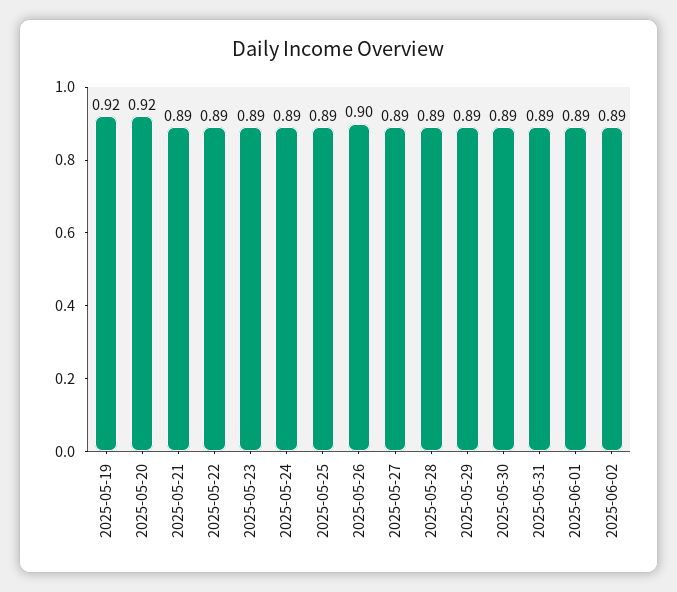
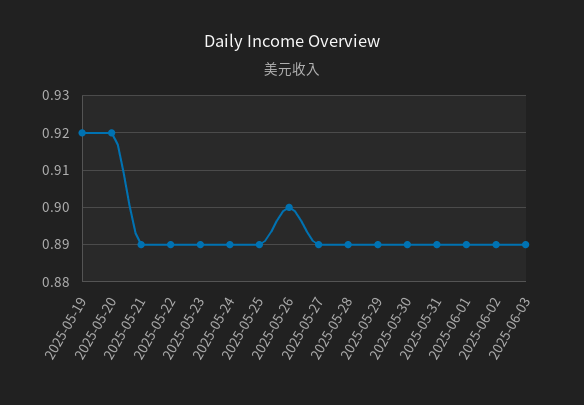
2025-06-03: none -> 0.89

